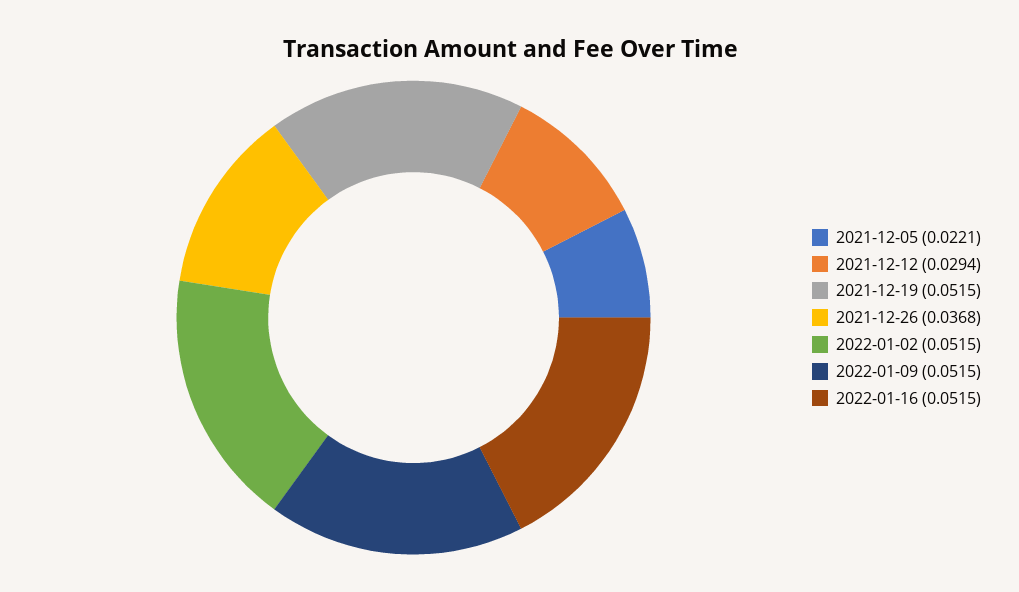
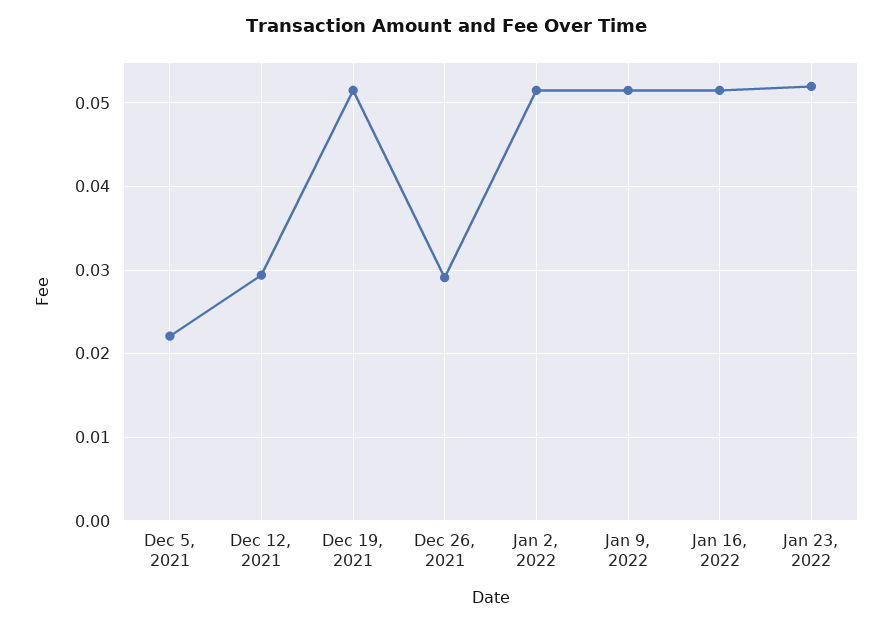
2021-12-26: 0.0368 -> 0.029
Jan 23, 2022: none -> 0.052

